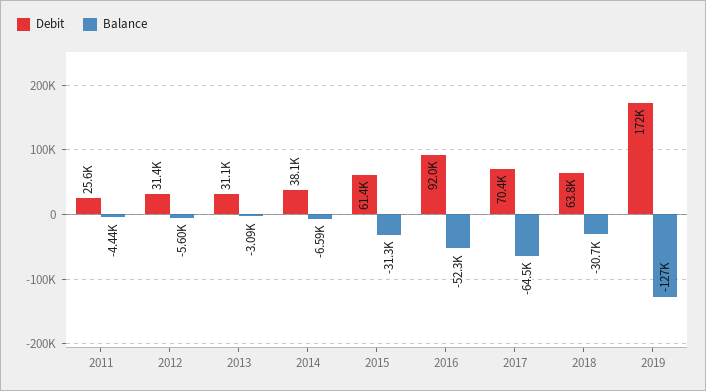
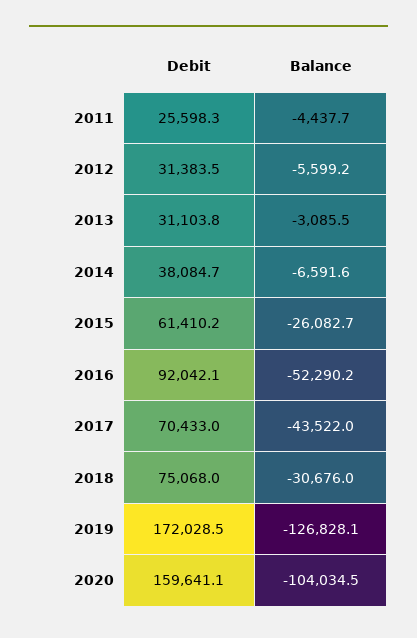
Balance, 2015: -31300 -> -26082.7
Balance, 2017: -64500 -> -43522
Debit, 2018: 63800 -> 75068
Debit, 2020: none -> 159641.1
Balance, 2020: none -> -104034.5

